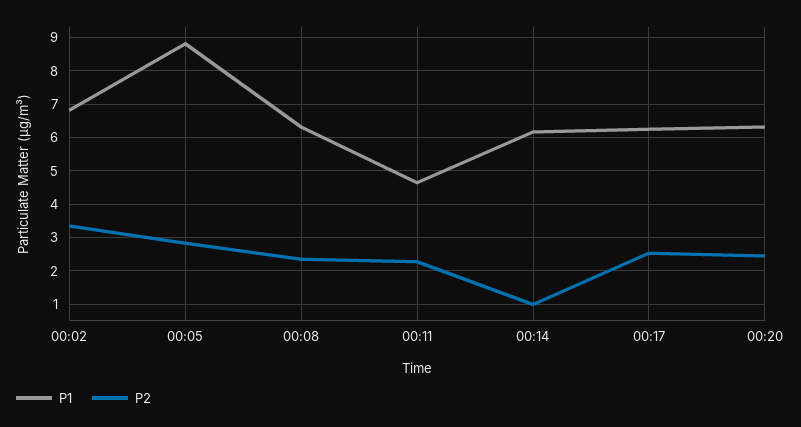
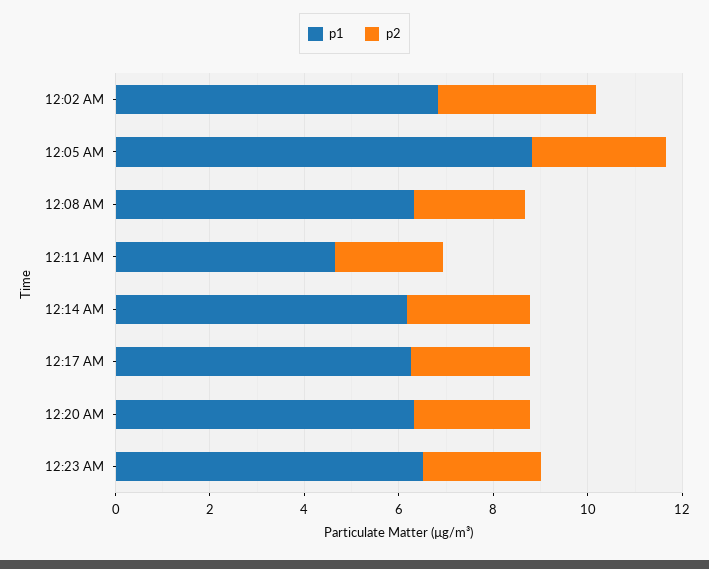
P2, 00:14: 1 -> 2.5
P1, 12:23 AM: none -> 6.5
P2, 12:23 AM: none -> 2.5

